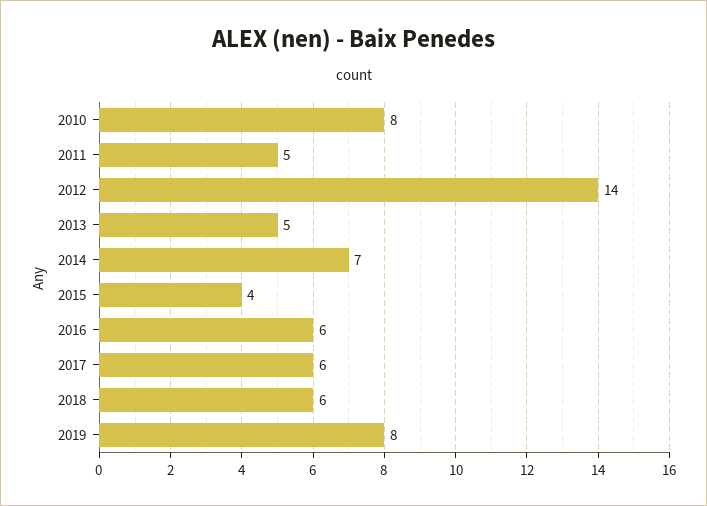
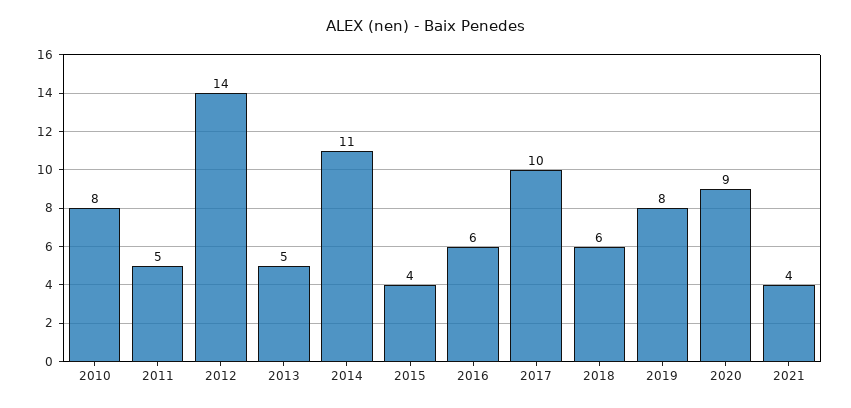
2014: 7 -> 11
2017: 6 -> 10
2020: none -> 9
2021: none -> 4

